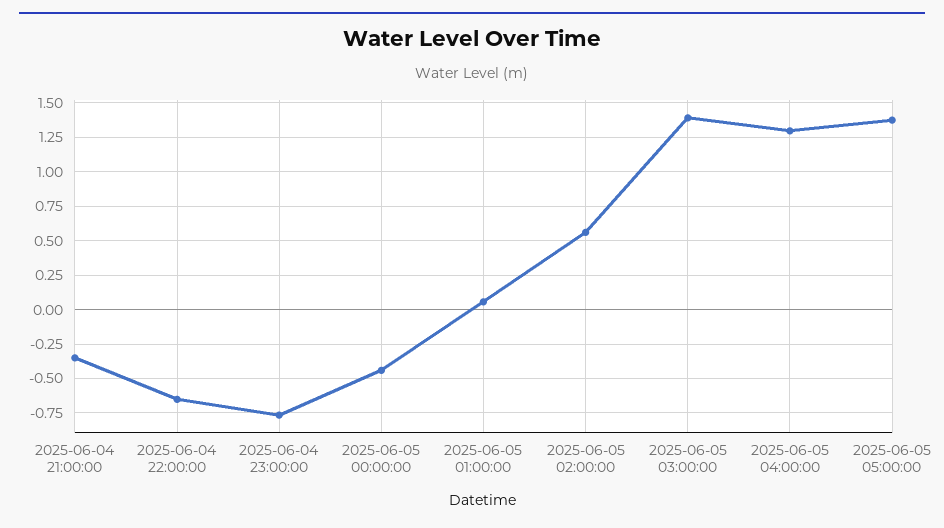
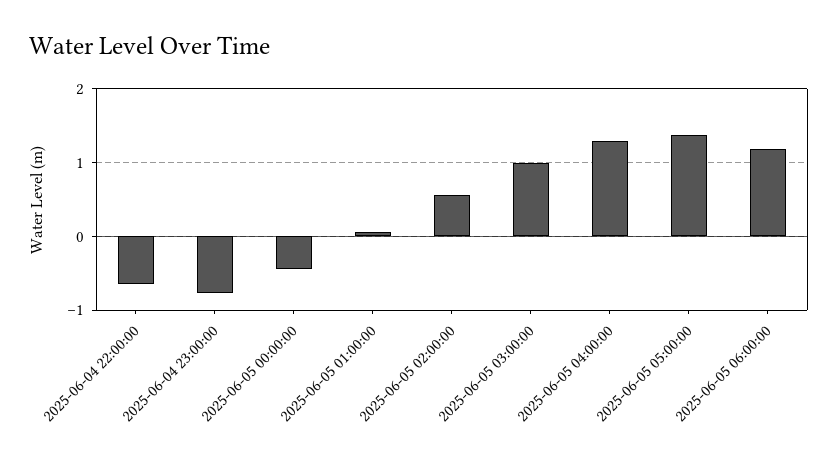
2025-06-04 21:00:00: -0.35 -> none
2025-06-05 03:00:00: 1.4 -> 1
2025-06-05 06:00:00: none -> 1.2

